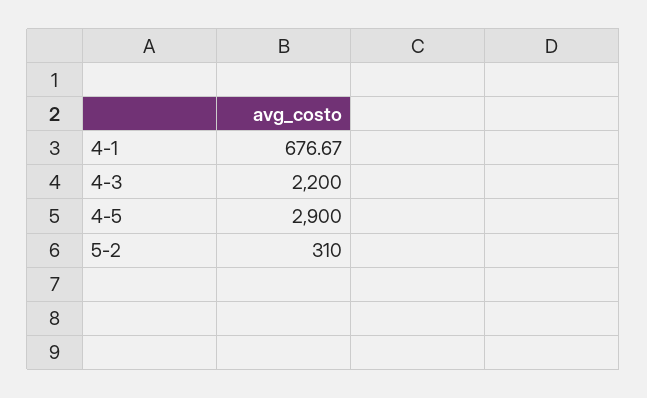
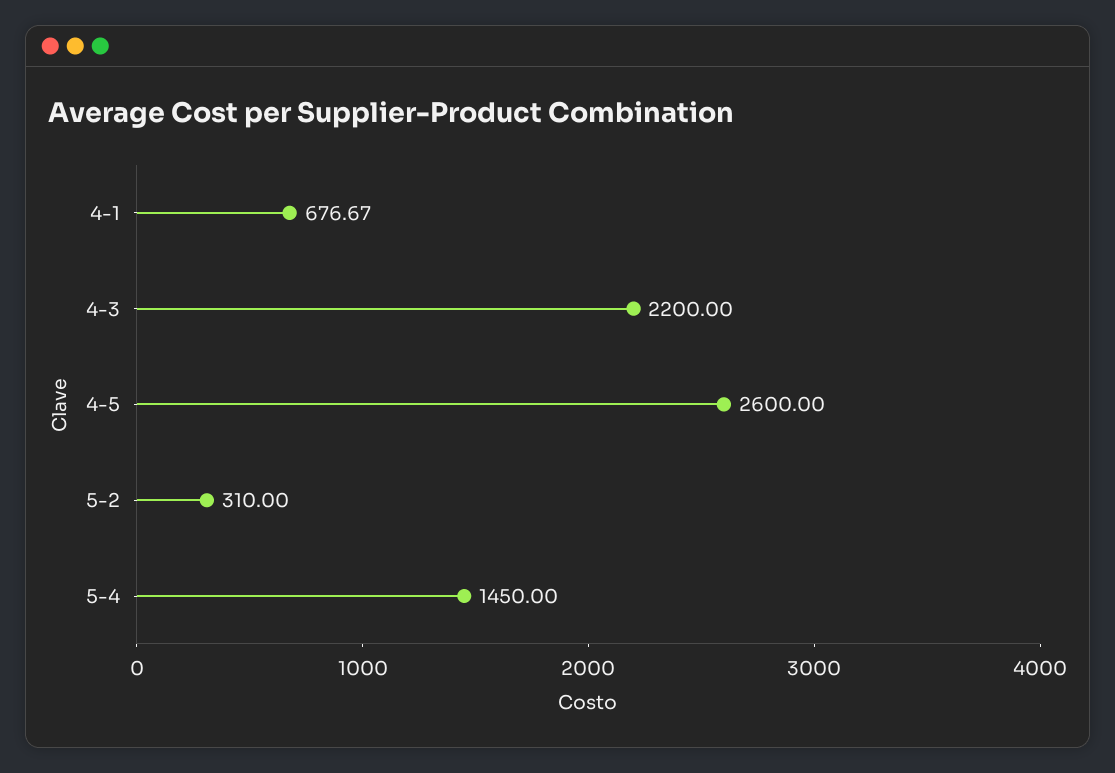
4-5: 2900 -> 2600
5-4: none -> 1450

